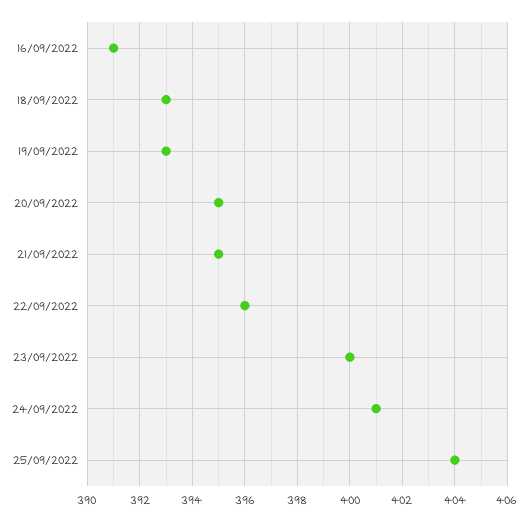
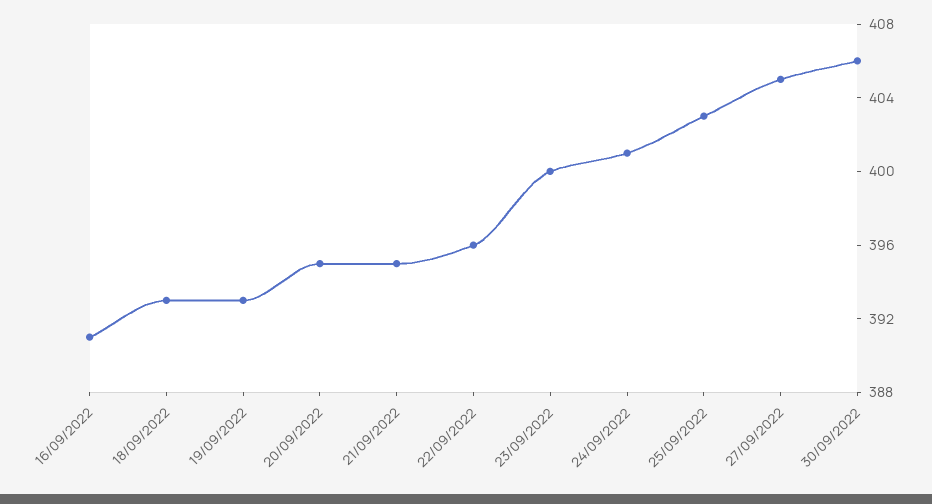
25/09/2022: 404 -> 403
27/09/2022: none -> 405
30/09/2022: none -> 406

